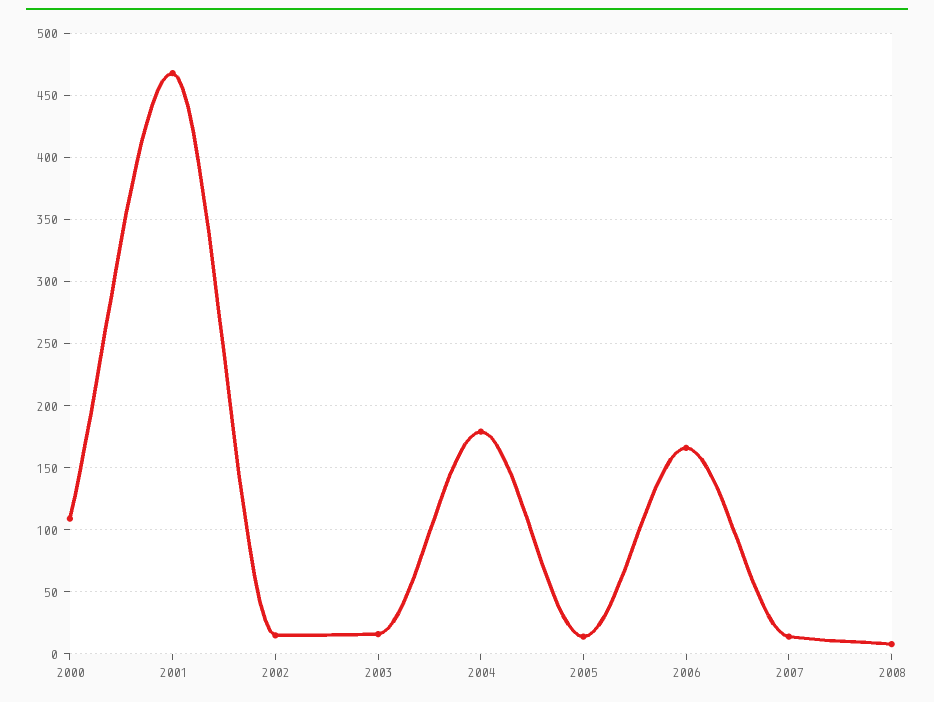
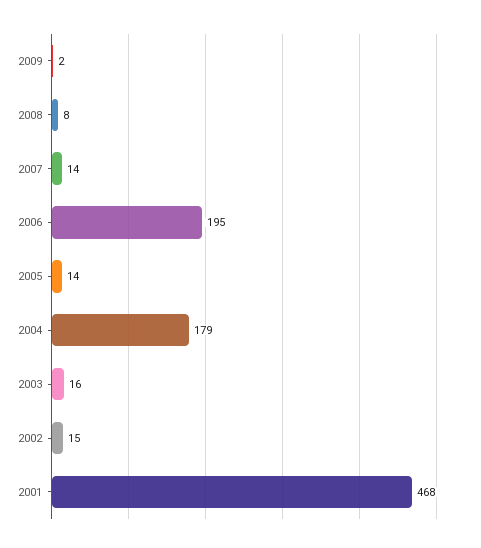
2000: 110 -> none
2006: 165 -> 195
2009: none -> 2

